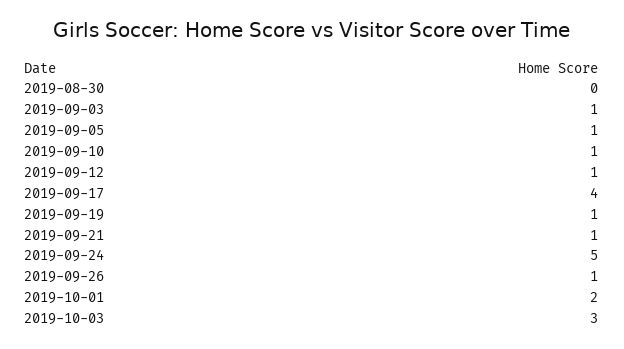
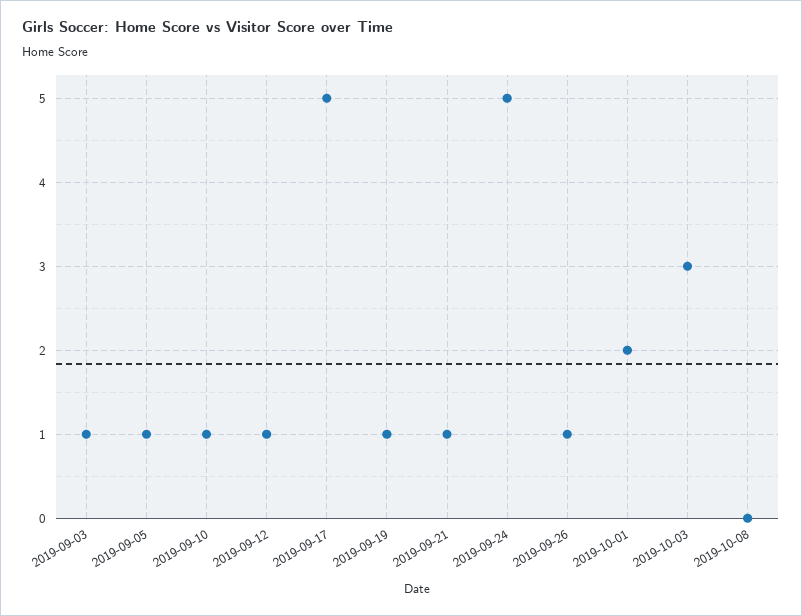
2019-08-30: 0 -> none
2019-09-17: 4 -> 5
2019-10-08: none -> 0

